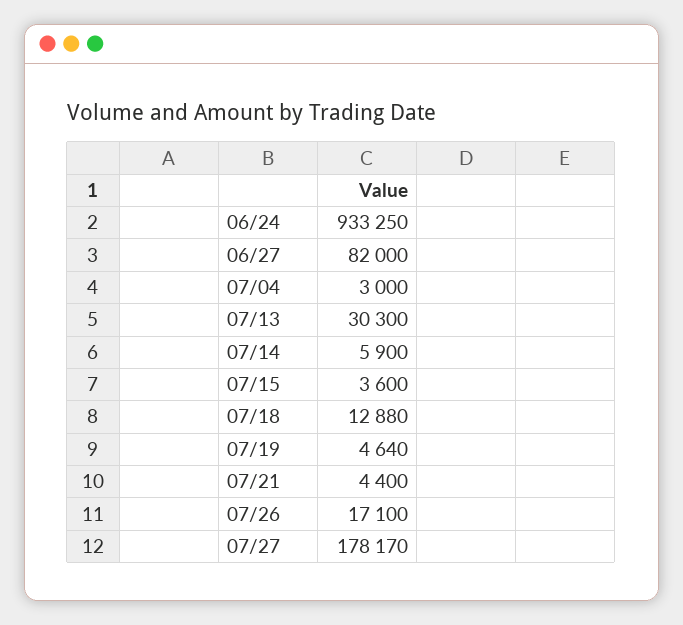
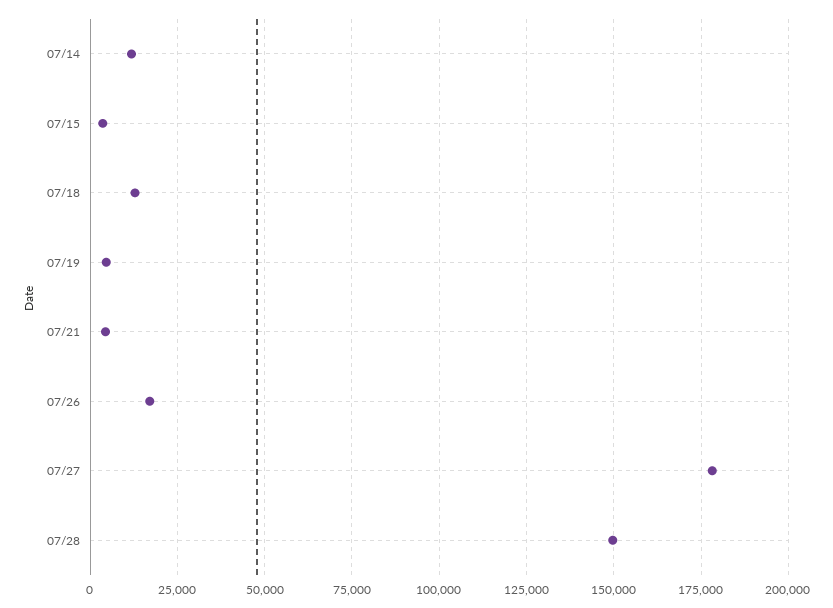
06/24: 933250 -> none
06/27: 82000 -> none
07/04: 3000 -> none
07/13: 30300 -> none
07/14: 5900 -> 12500
07/28: none -> 150000

